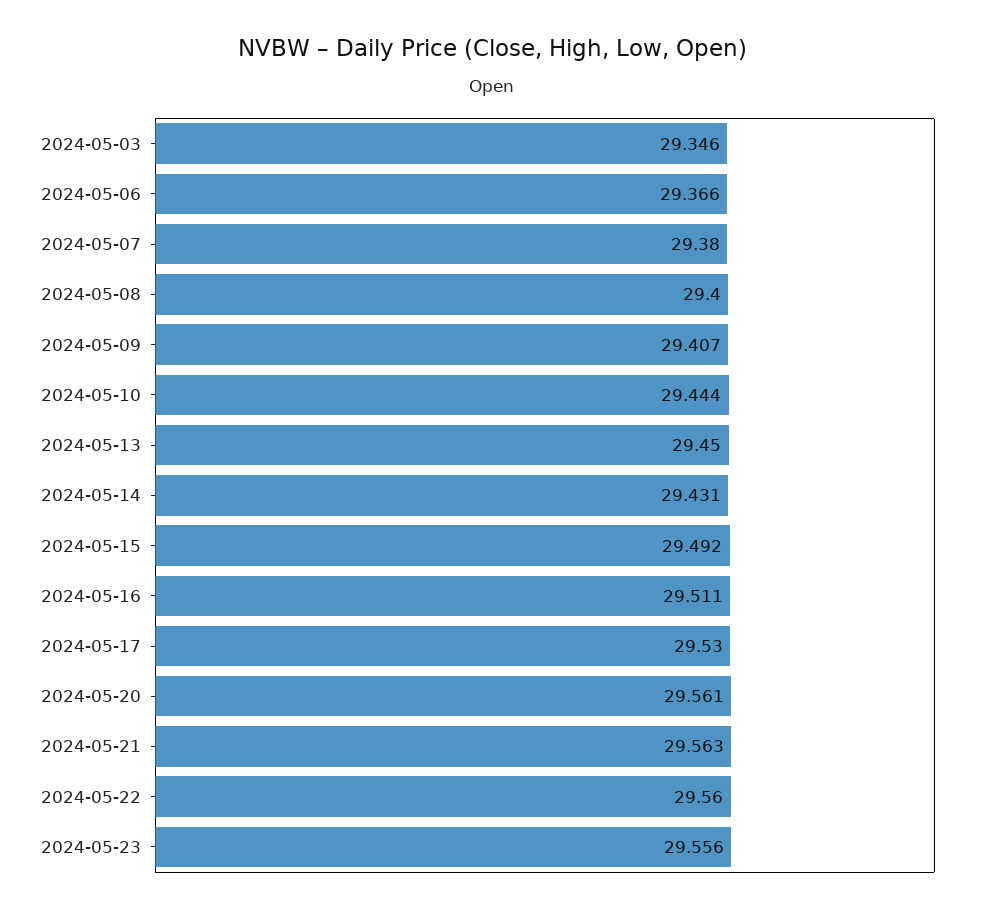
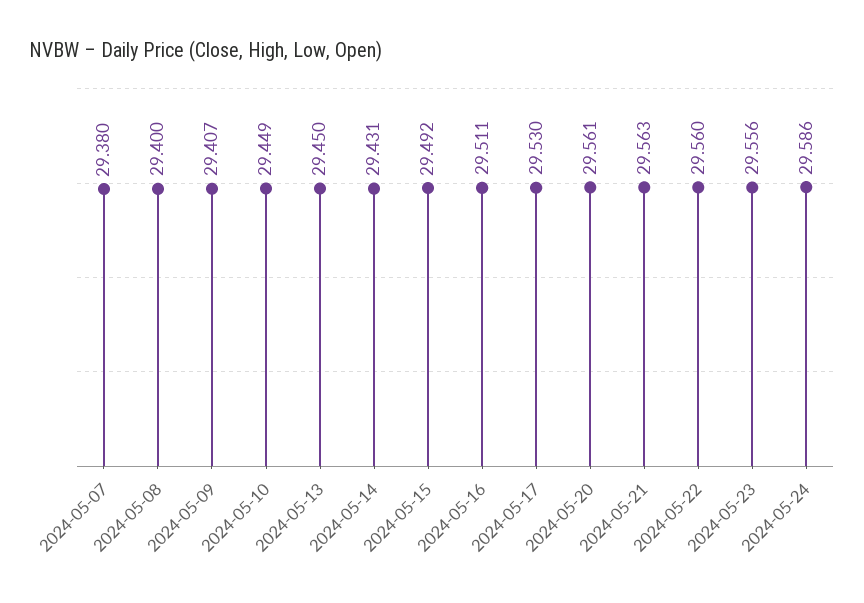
2024-05-03: 29.346 -> none
2024-05-06: 29.366 -> none
2024-05-10: 29.444 -> 29.449
2024-05-24: none -> 29.586

